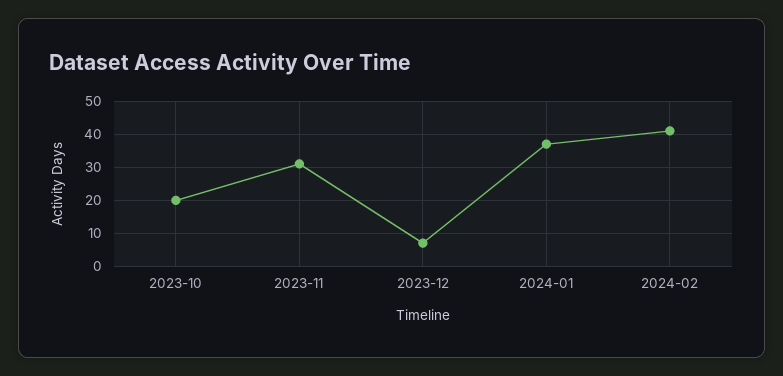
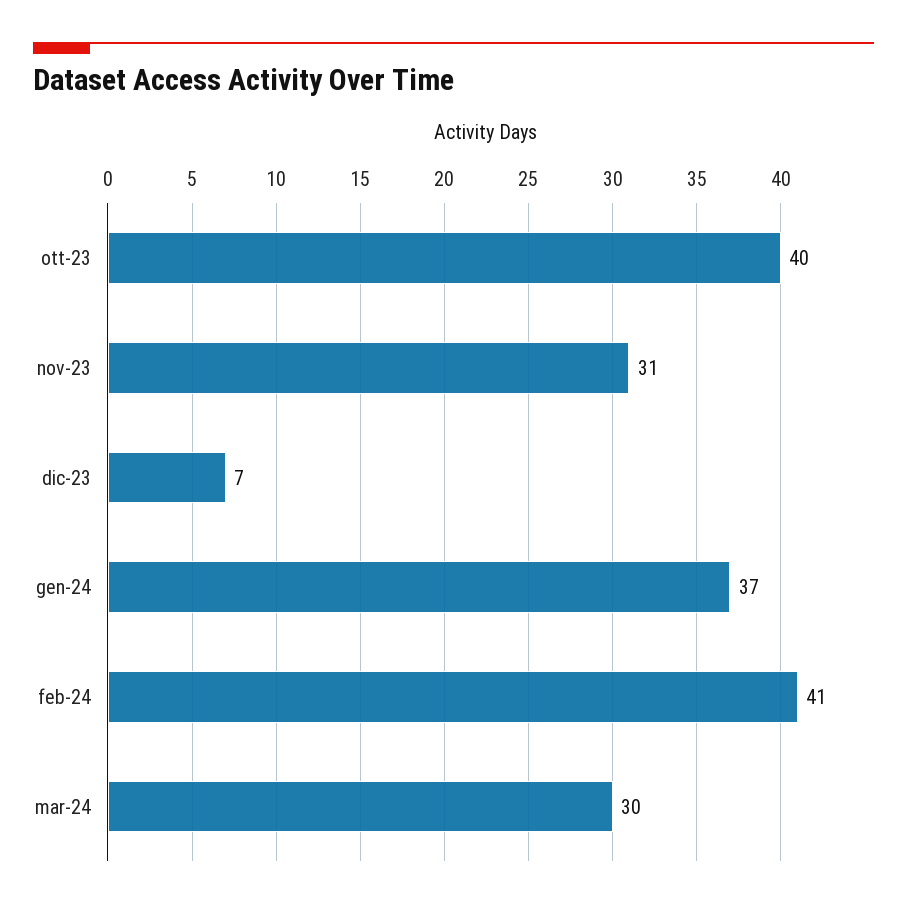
2023-10: 20 -> 40
mar-24: none -> 30

